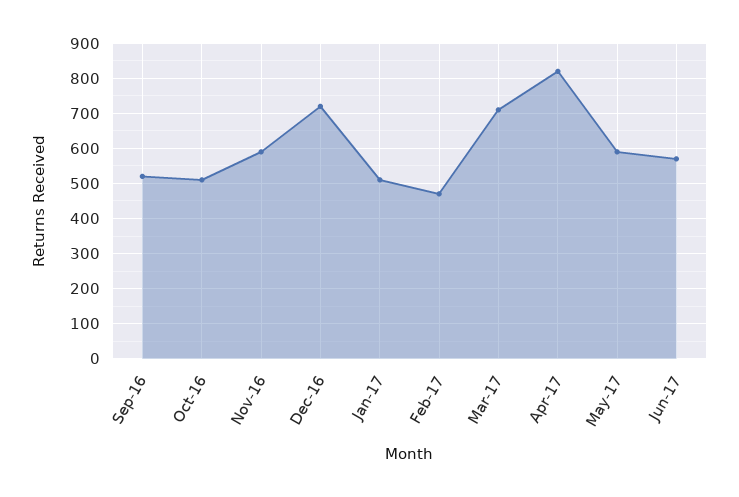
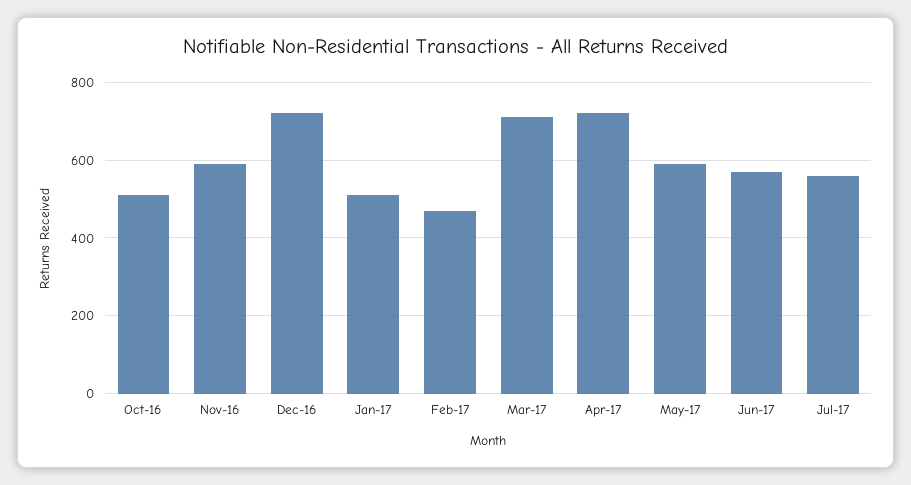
Sep-16: 520 -> none
Apr-17: 820 -> 720
Jul-17: none -> 560

